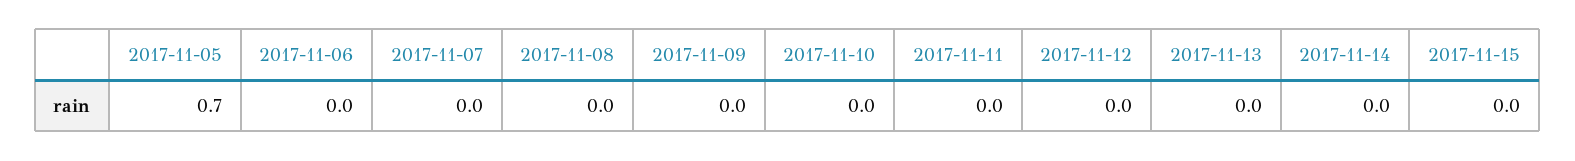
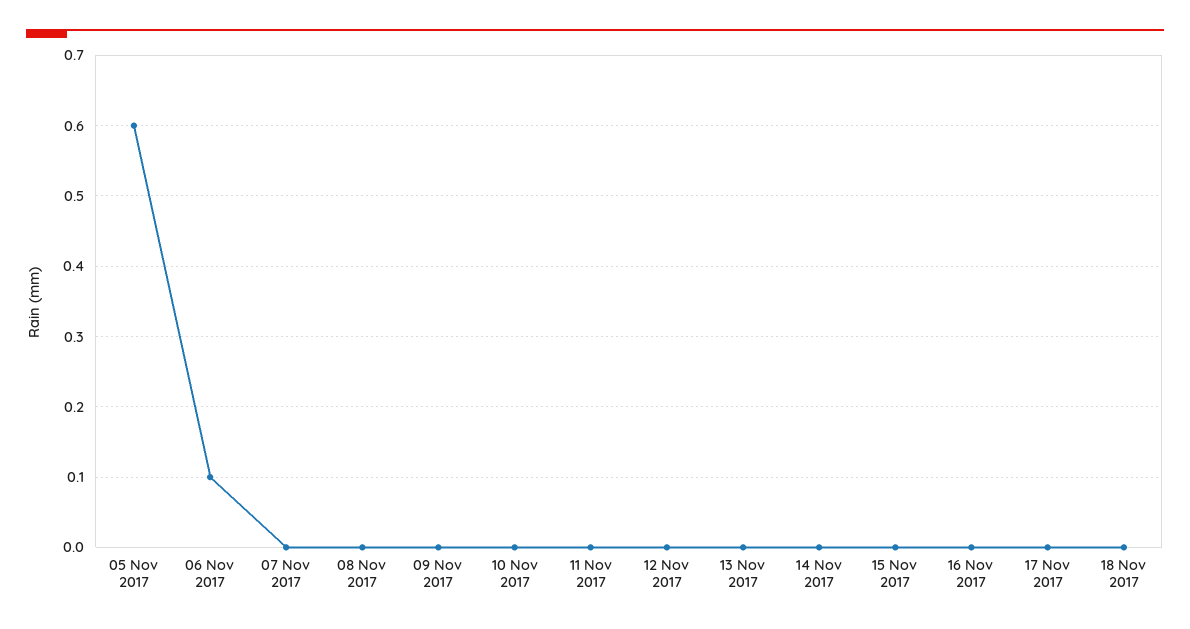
2017-11-05: 0.7 -> 0.6
2017-11-06: 0 -> 0.1
16 Nov 2017: none -> 0
17 Nov 2017: none -> 0
18 Nov 2017: none -> 0

